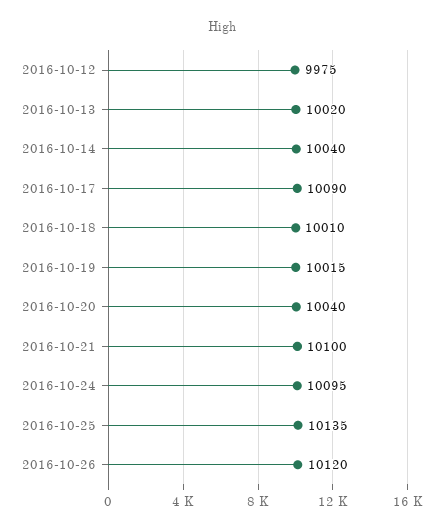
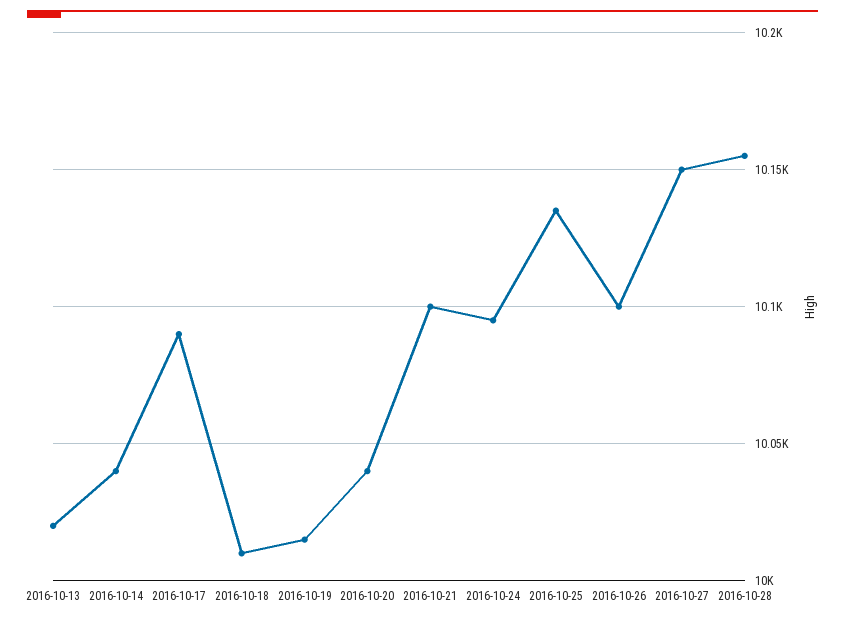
2016-10-12: 9975 -> none
2016-10-26: 10120 -> 10100
2016-10-27: none -> 10150
2016-10-28: none -> 10155

